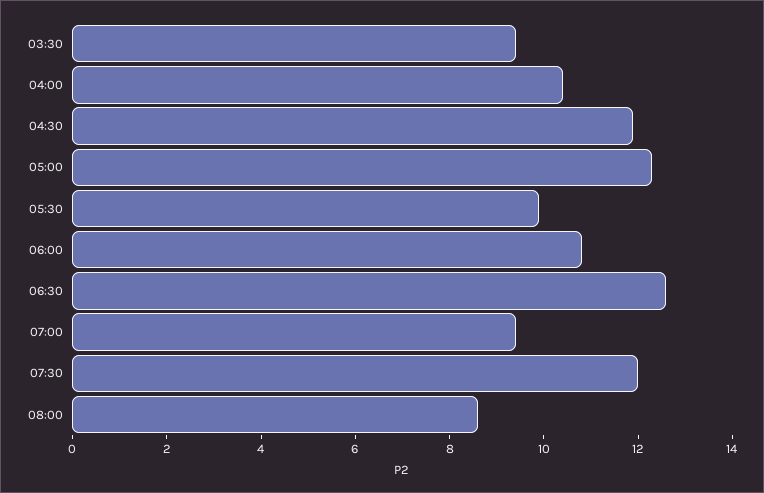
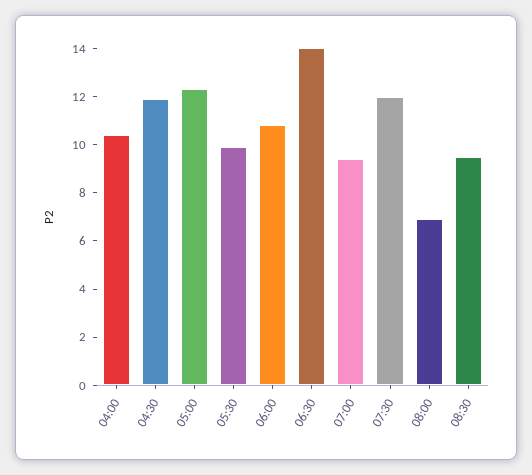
03:30: 9.5 -> none
06:30: 12.5 -> 14
08:00: 8.5 -> 7
08:30: none -> 9.5

